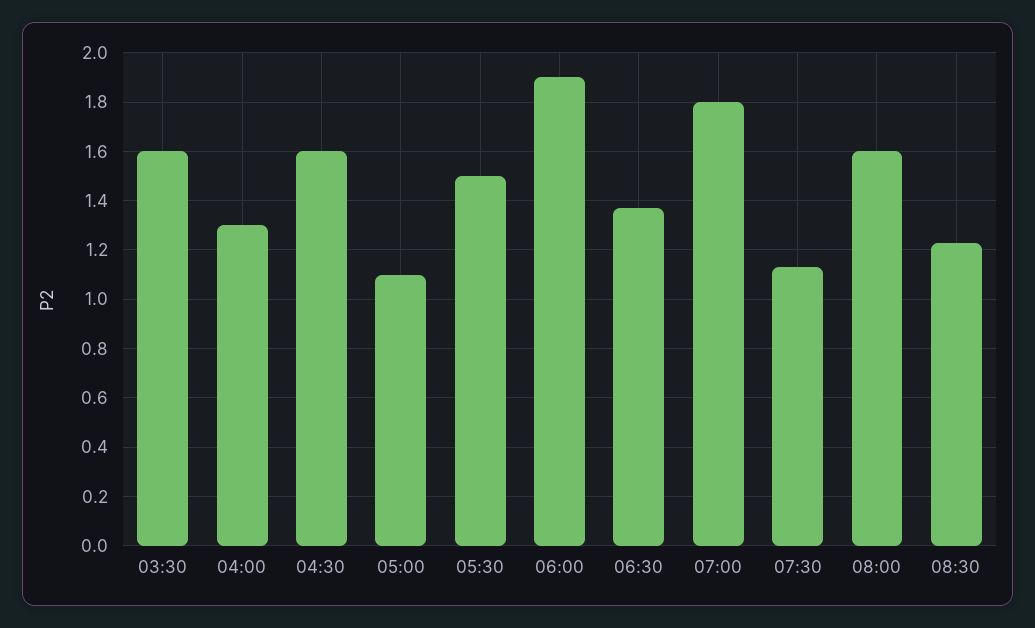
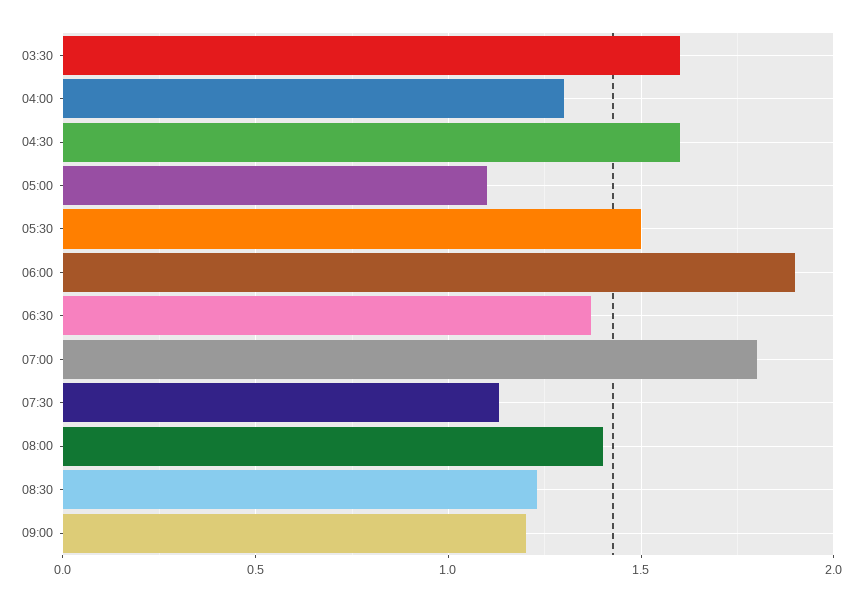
08:00: 1.6 -> 1.4
09:00: none -> 1.2

